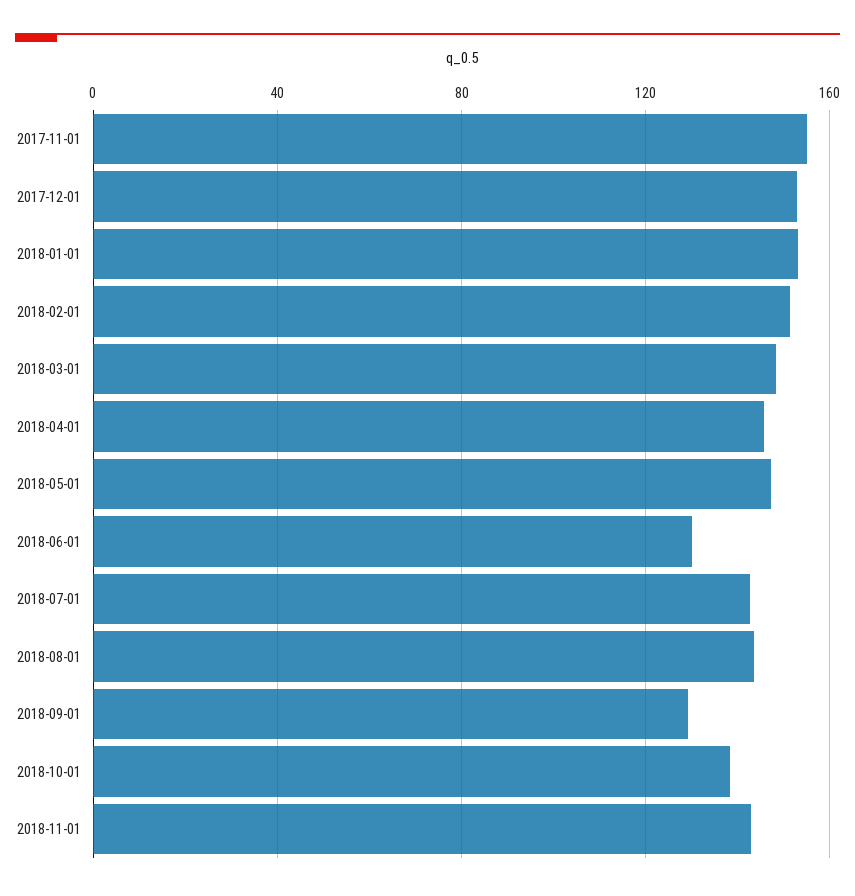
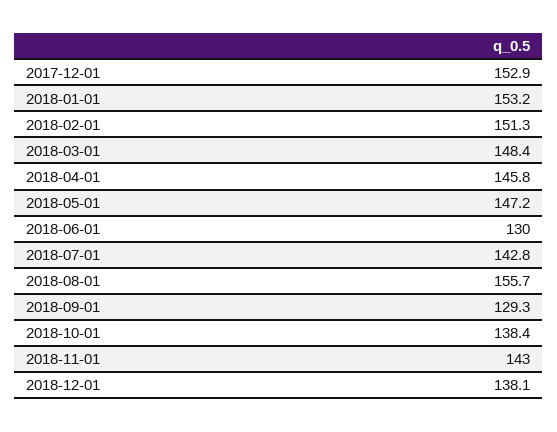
2017-11-01: 155 -> none
2018-08-01: 145 -> 155.7
2018-12-01: none -> 138.1

